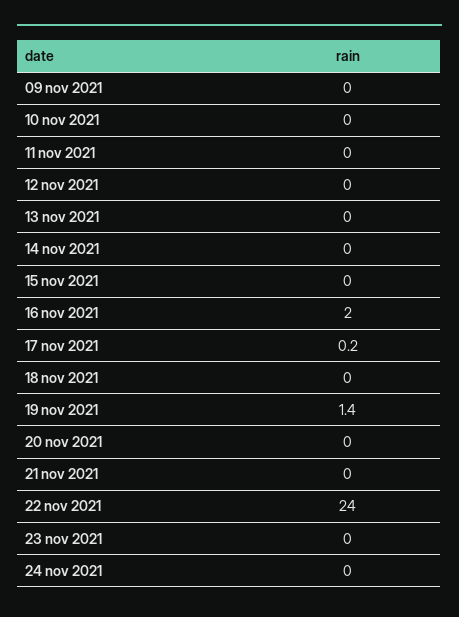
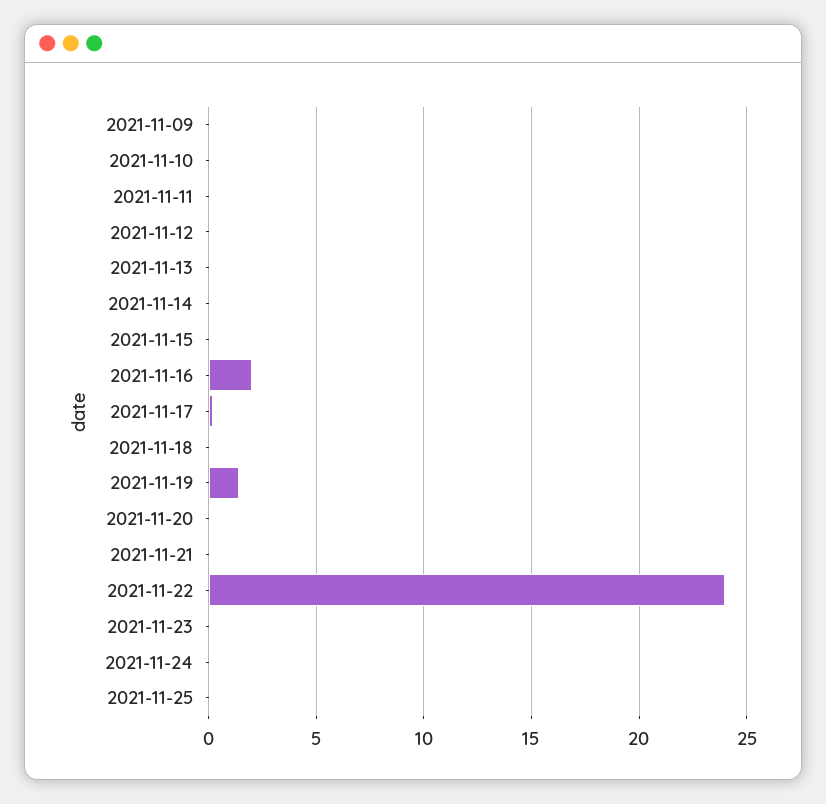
2021-11-25: none -> 0

